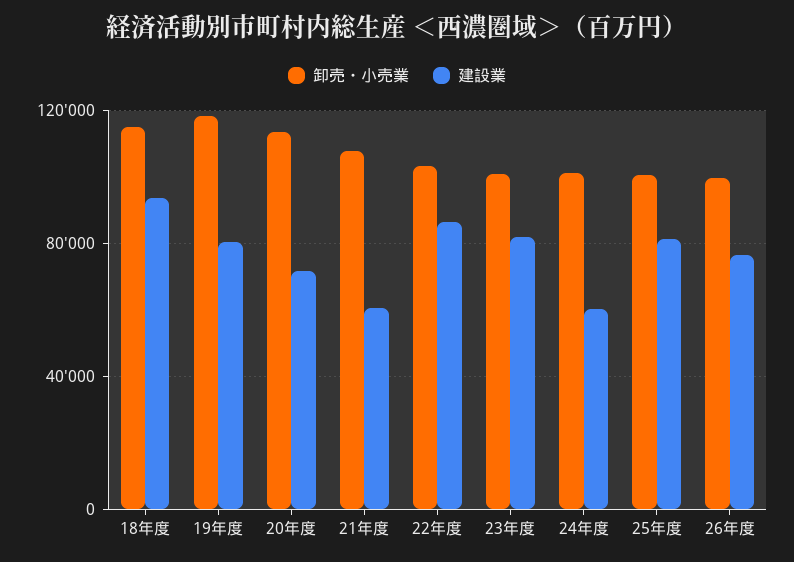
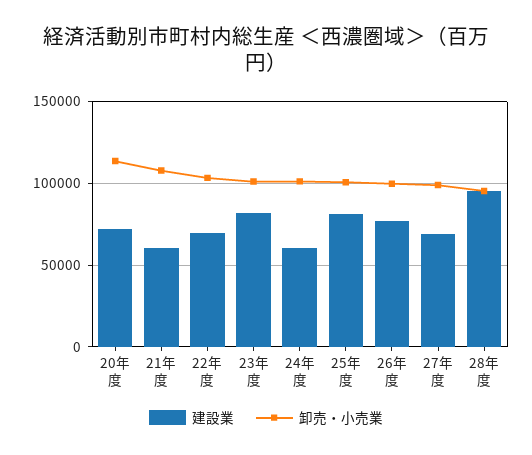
卸売・小売業, 18年度: 115000 -> none
建設業, 18年度: 95000 -> none
卸売・小売業, 19年度: 120000 -> none
建設業, 19年度: 80000 -> none
建設業, 22年度: 85000 -> 70000
建設業, 27年度: none -> 70000
卸売・小売業, 27年度: none -> 100000
建設業, 28年度: none -> 95000
卸売・小売業, 28年度: none -> 95000

